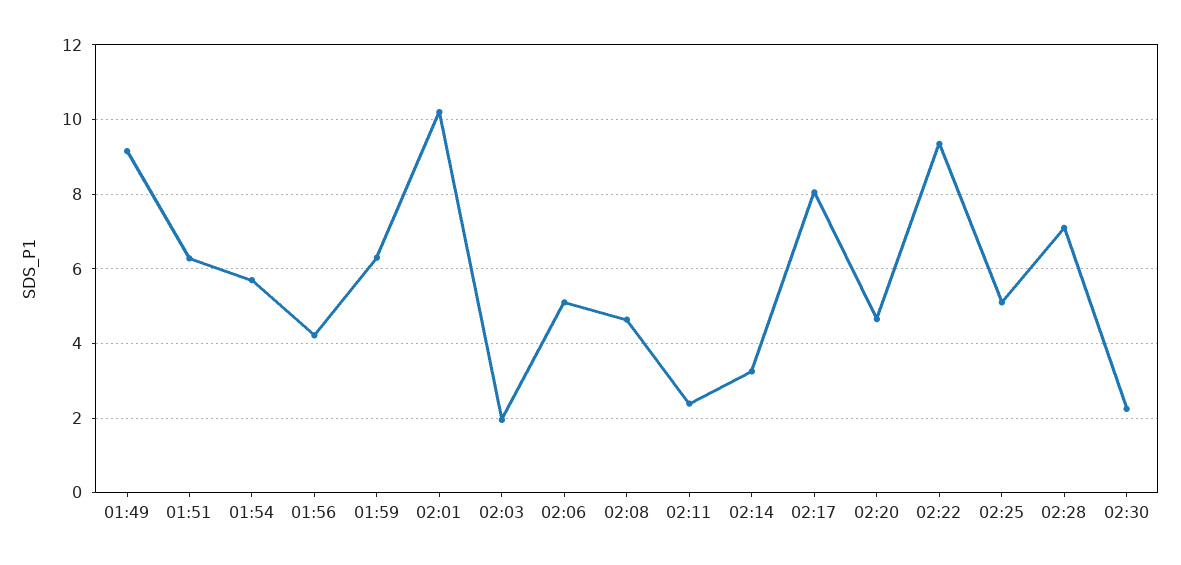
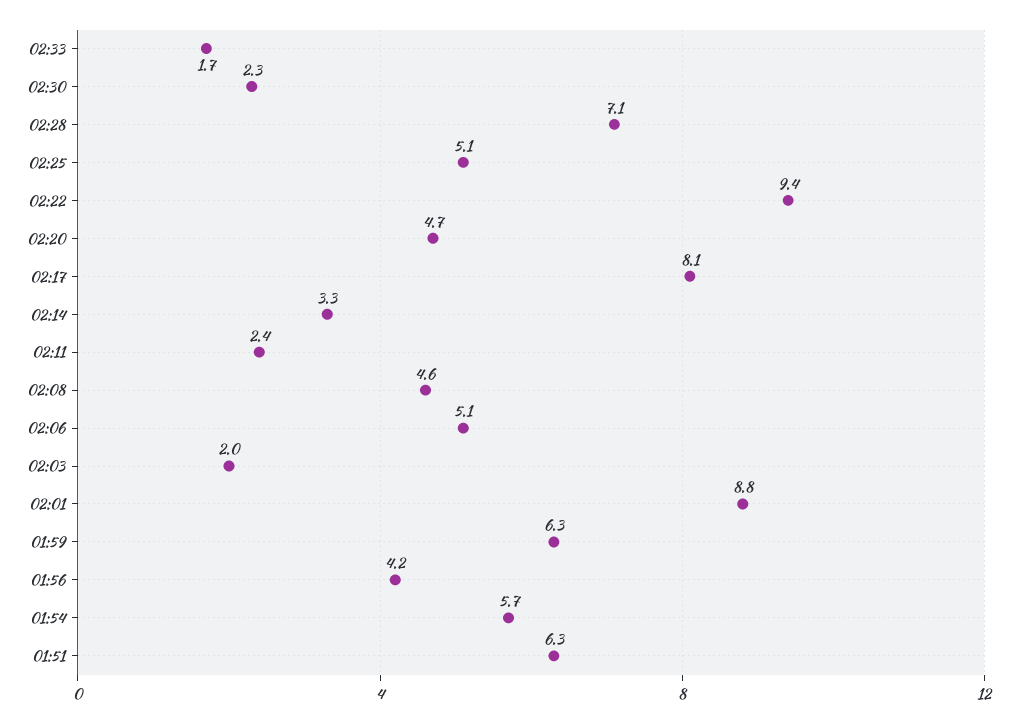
01:49: 9.2 -> none
02:01: 10.2 -> 8.8
02:33: none -> 1.7

